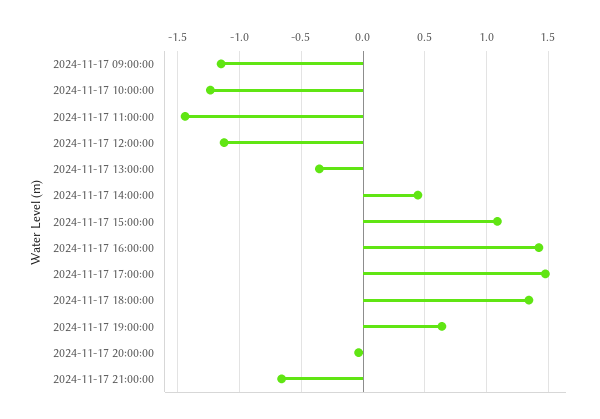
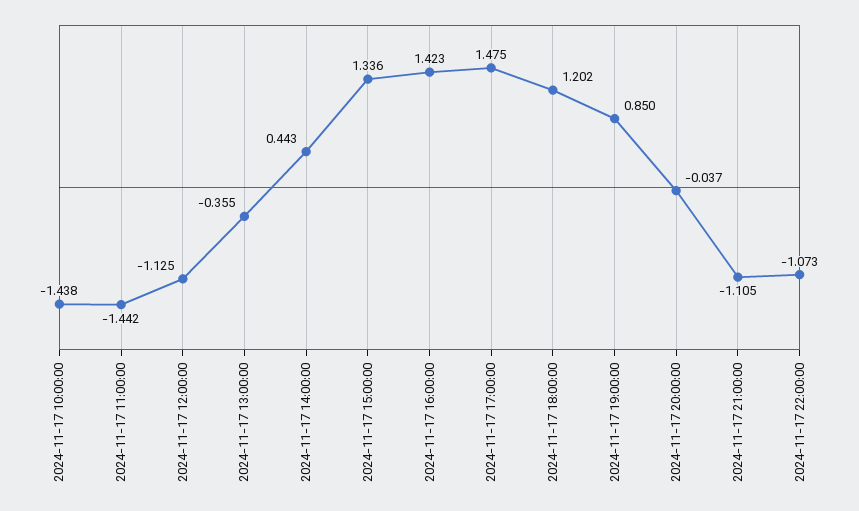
2024-11-17 09:00:00: -1.15 -> none
2024-11-17 10:00:00: -1.25 -> -1.438
2024-11-17 15:00:00: 1.1 -> 1.336
2024-11-17 18:00:00: 1.35 -> 1.202
2024-11-17 19:00:00: 0.65 -> 0.85
2024-11-17 21:00:00: -0.65 -> -1.105
2024-11-17 22:00:00: none -> -1.073

